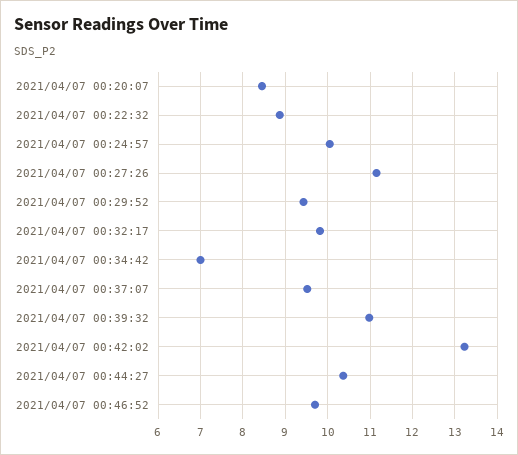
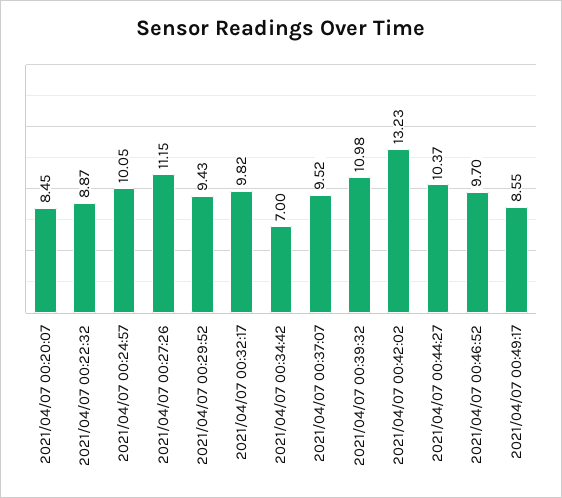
2021/04/07 00:49:17: none -> 8.55

